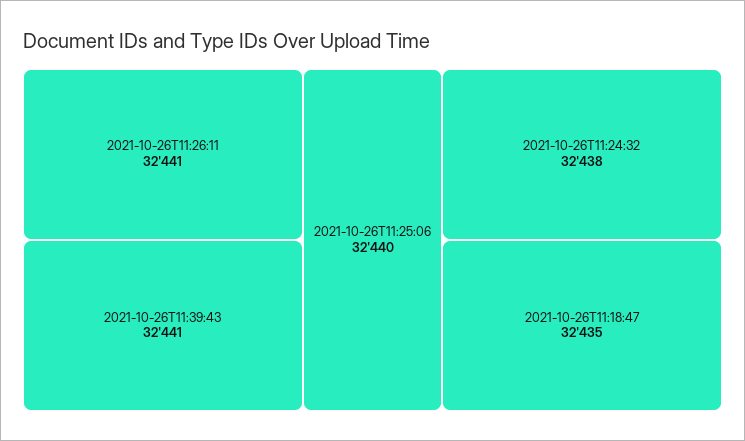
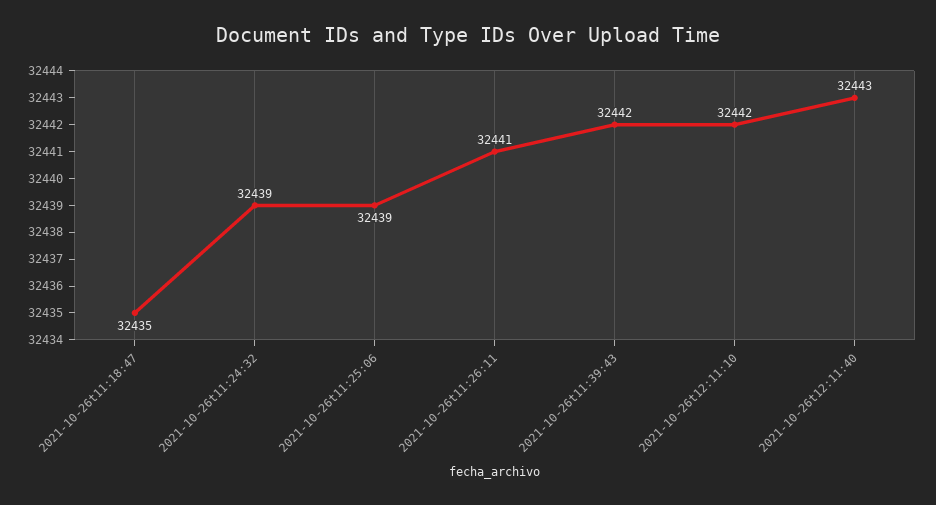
2021-10-26T11:39:43: 32441 -> 32442
2021-10-26T11:25:06: 32440 -> 32439
2021-10-26T11:24:32: 32438 -> 32439
2021-10-26t12:11:10: none -> 32442
2021-10-26t12:11:40: none -> 32443

